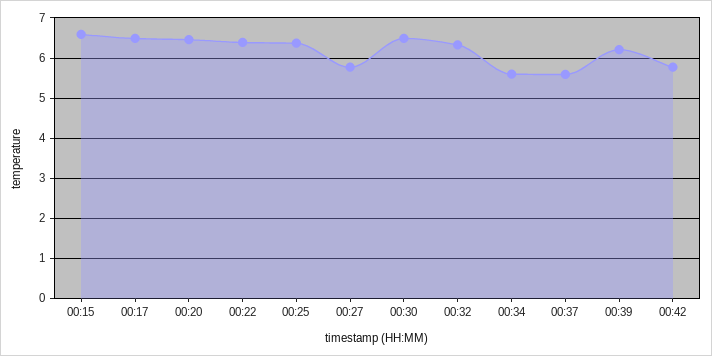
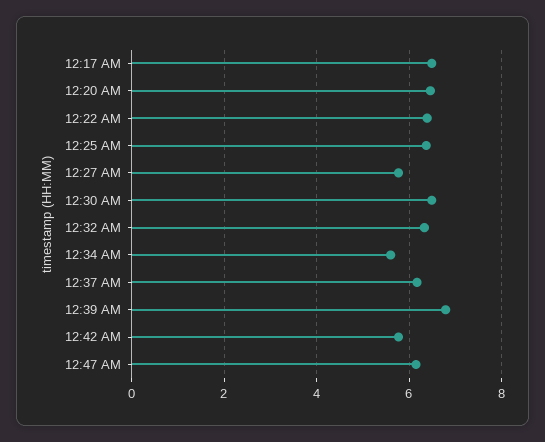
00:15: 6.6 -> none
00:37: 5.6 -> 6.2
00:39: 6.2 -> 6.8
12:47 AM: none -> 6.2

